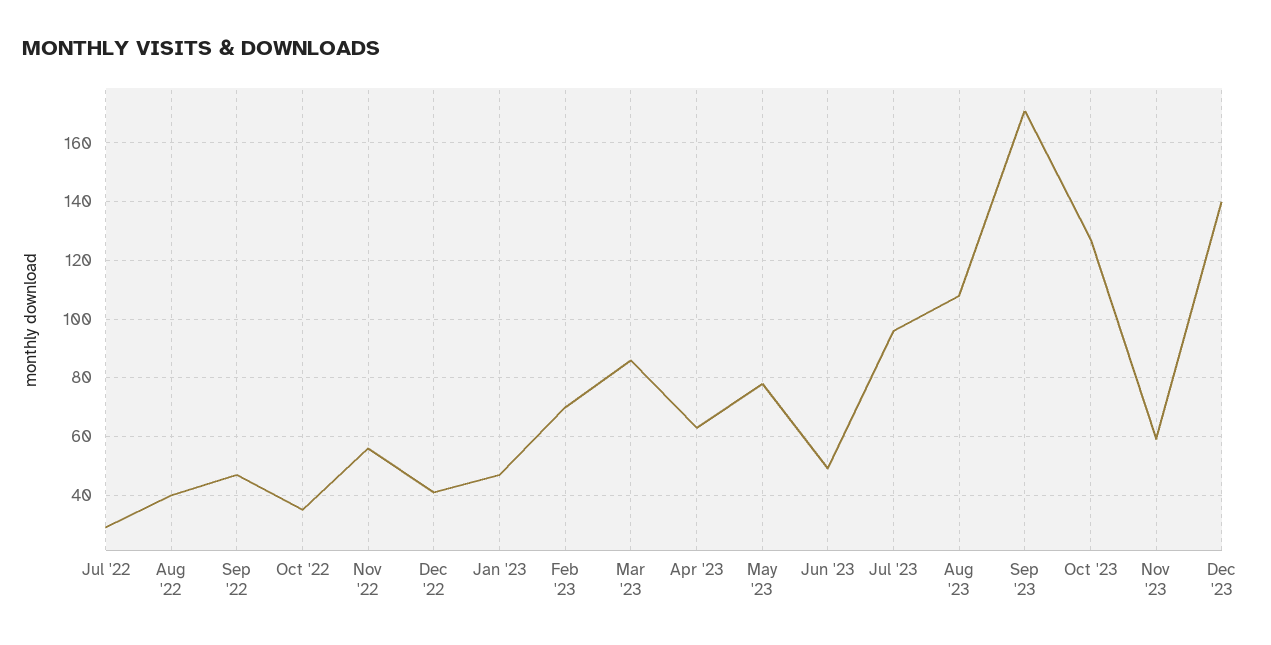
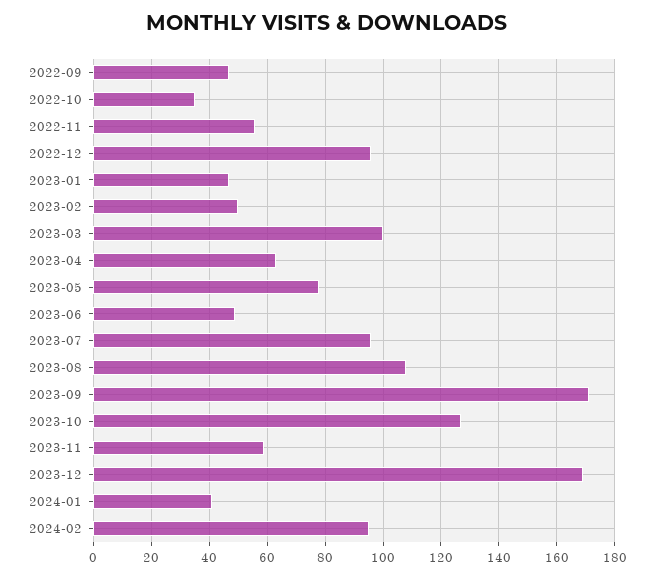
Jul '22: 30 -> none
Aug '22: 40 -> none
Dec '22: 40 -> 95
Feb '23: 70 -> 50
Mar '23: 85 -> 100
Dec '23: 140 -> 170
2024-01: none -> 40
2024-02: none -> 95

